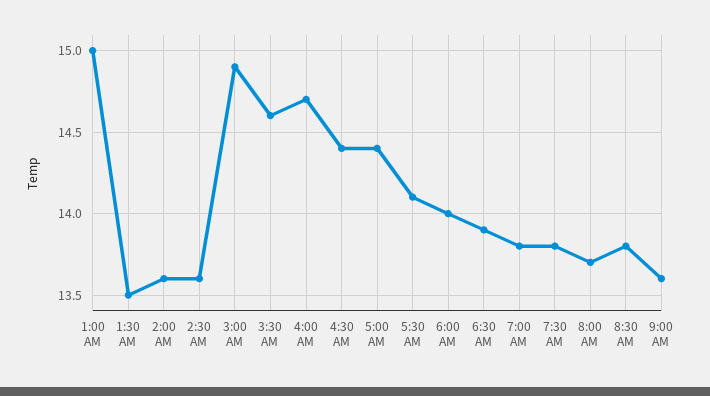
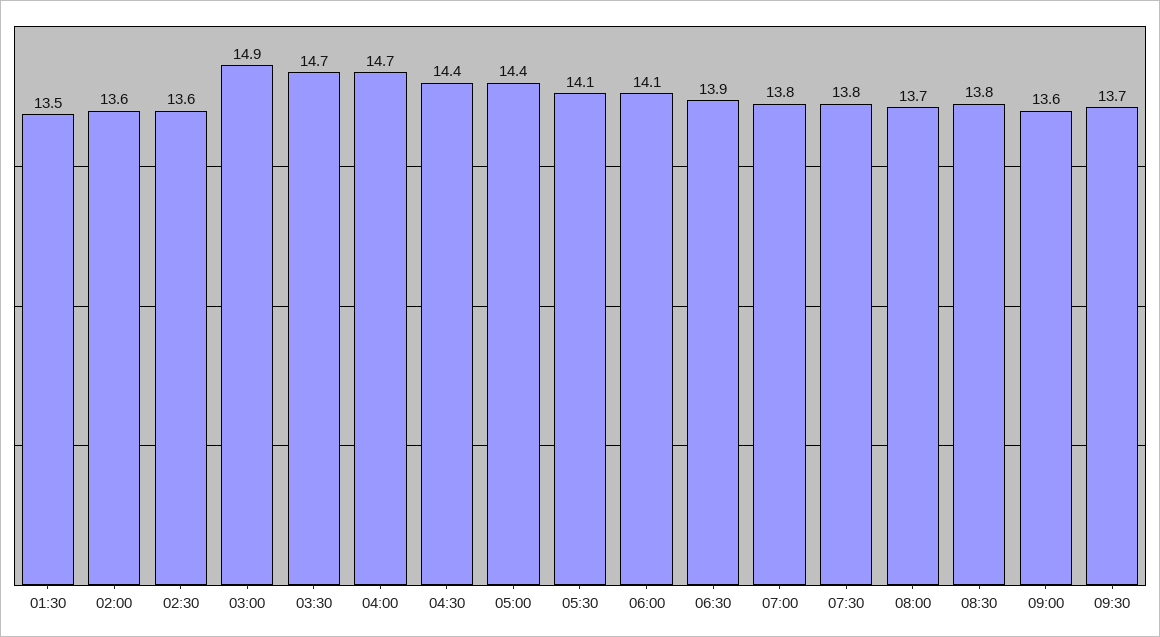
1:00 AM: 15 -> none
3:30 AM: 14.6 -> 14.7
6:00 AM: 14 -> 14.1
09:30: none -> 13.7

